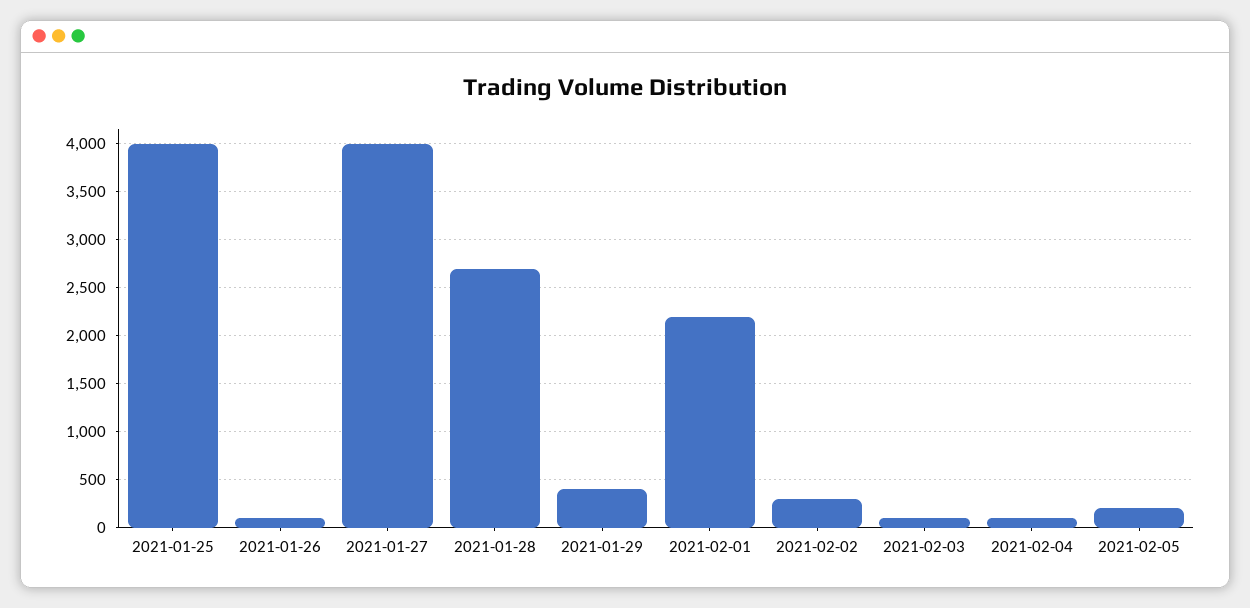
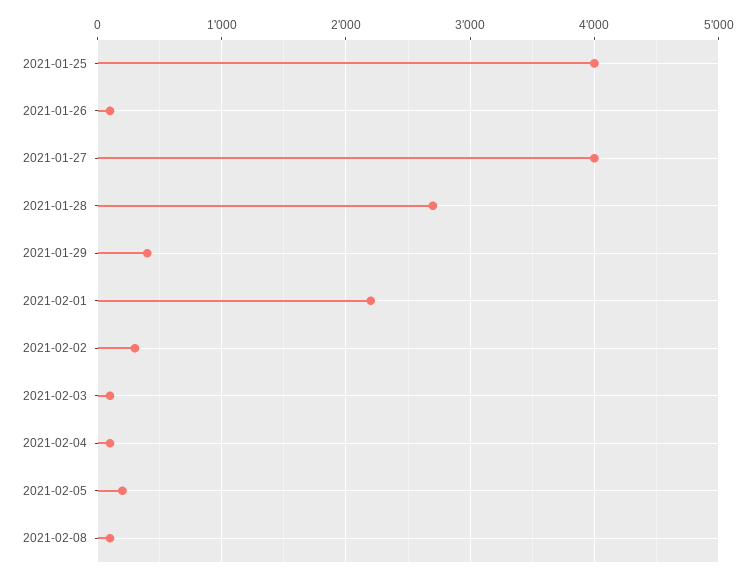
2021-02-08: none -> 100

